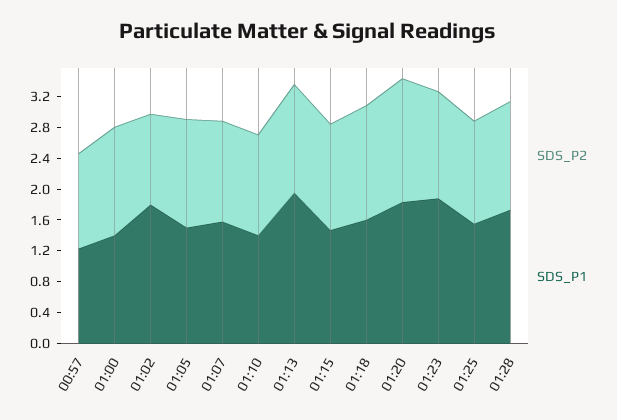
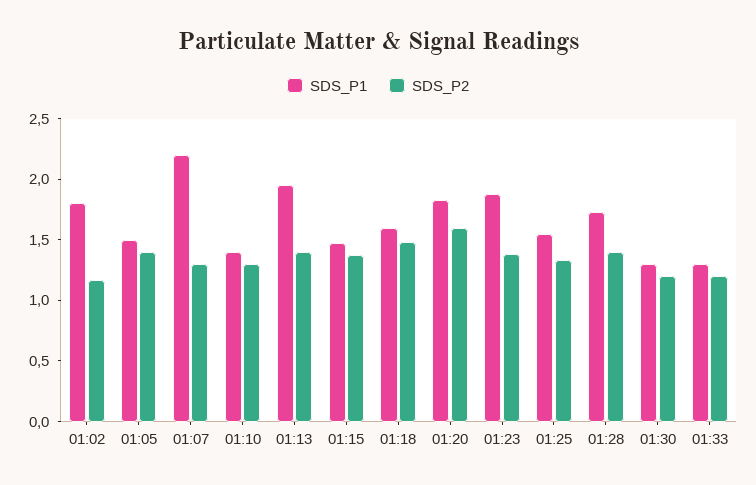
SDS_P2, 00:57: 1.2 -> none
SDS_P1, 00:57: 1.2 -> none
SDS_P2, 01:00: 1.4 -> none
SDS_P1, 01:00: 1.4 -> none
SDS_P1, 01:07: 1.6 -> 2.2
SDS_P1, 01:30: none -> 1.3
SDS_P2, 01:30: none -> 1.2
SDS_P1, 01:33: none -> 1.3
SDS_P2, 01:33: none -> 1.2

